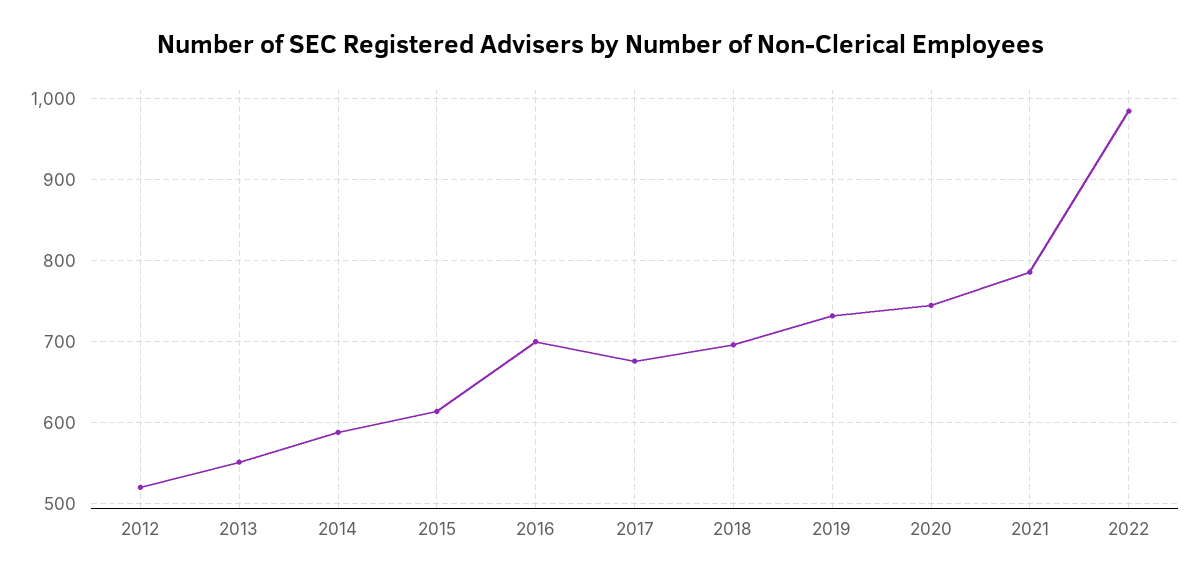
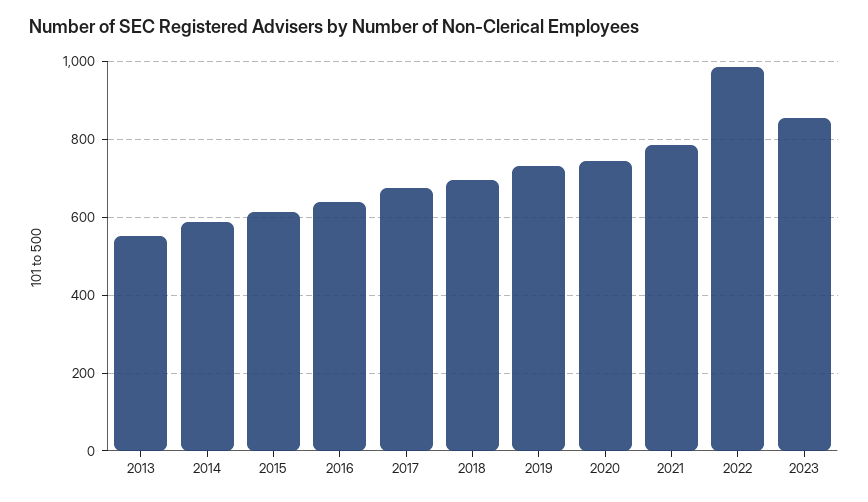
2012: 520 -> none
2016: 700 -> 640
2023: none -> 860

